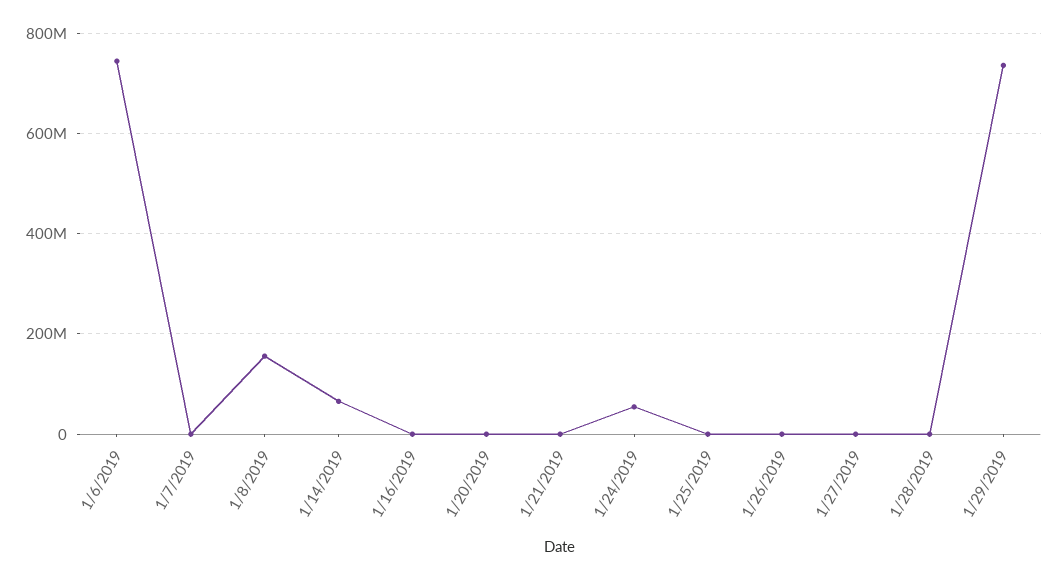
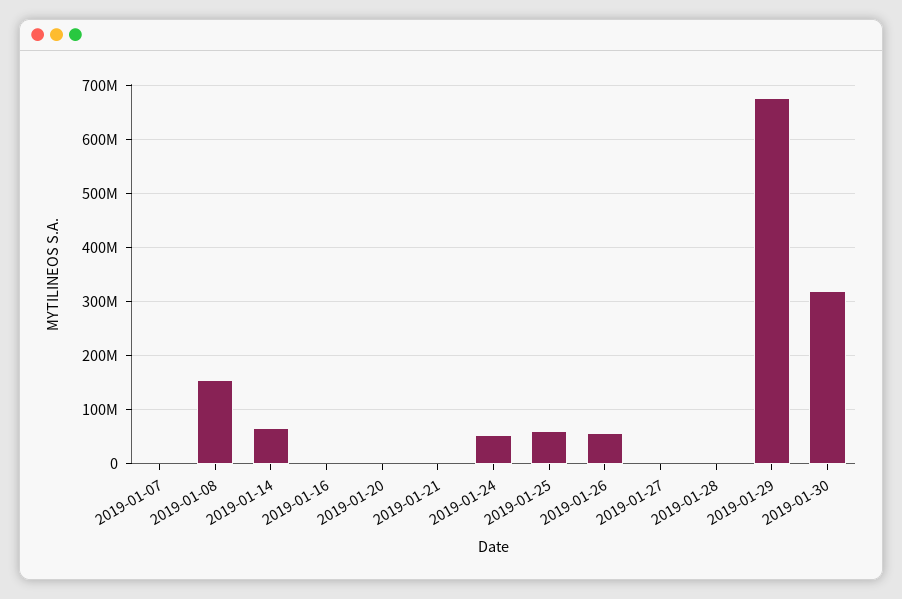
1/6/2019: 740000000 -> none
1/25/2019: 0 -> 60000000
1/26/2019: 0 -> 60000000
1/29/2019: 740000000 -> 680000000
2019-01-30: none -> 320000000

